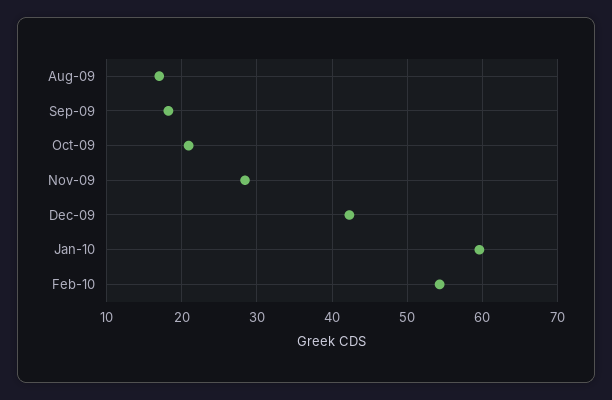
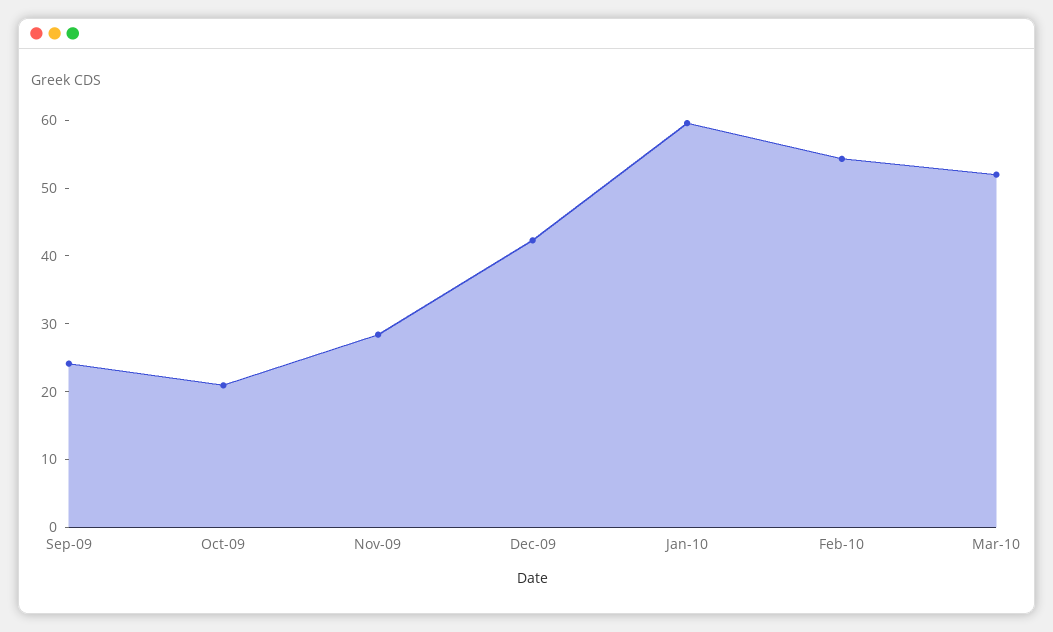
Aug-09: 17 -> none
Sep-09: 18 -> 24
Mar-10: none -> 52

